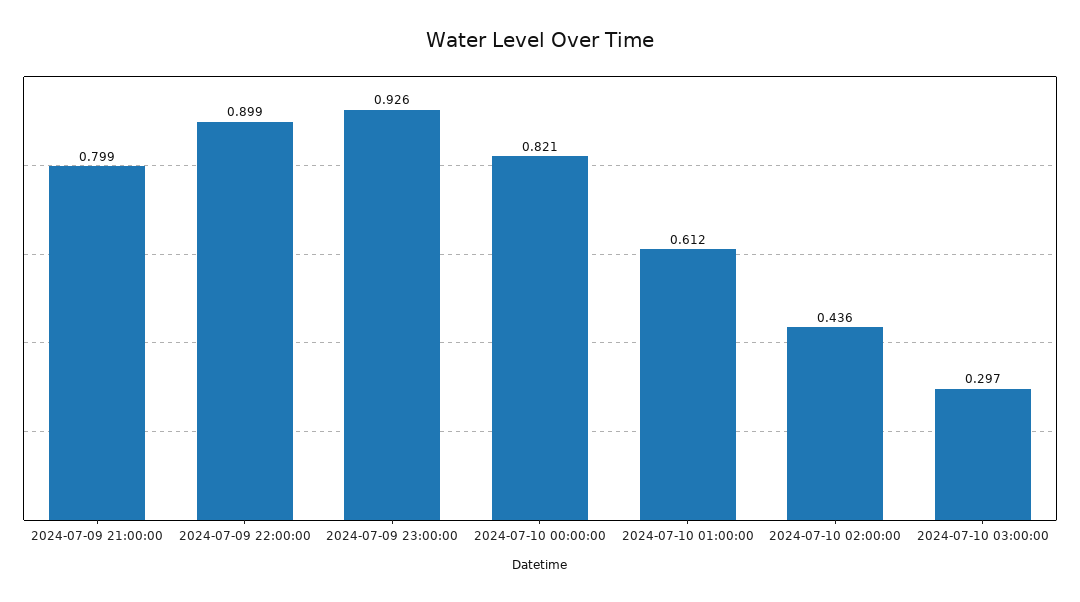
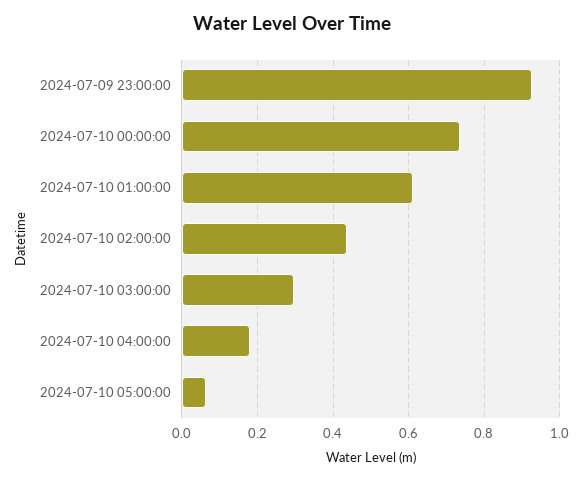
2024-07-09 21:00:00: 0.799 -> none
2024-07-09 22:00:00: 0.899 -> none
2024-07-10 00:00:00: 0.821 -> 0.74
2024-07-10 04:00:00: none -> 0.18
2024-07-10 05:00:00: none -> 0.06

